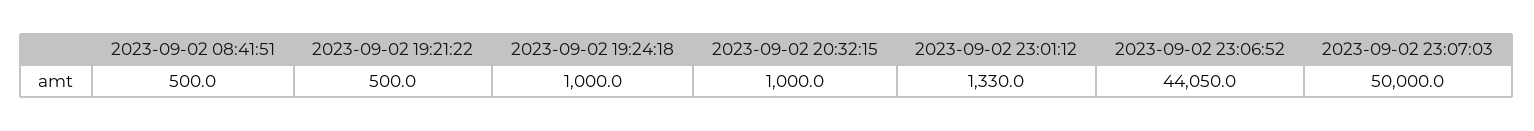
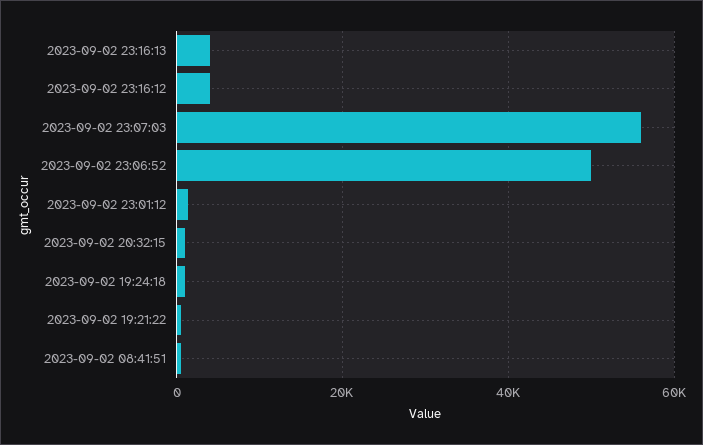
2023-09-02 23:06:52: 44050 -> 50000
2023-09-02 23:07:03: 50000 -> 56000
2023-09-02 23:16:13: none -> 4000
2023-09-02 23:16:12: none -> 4000

